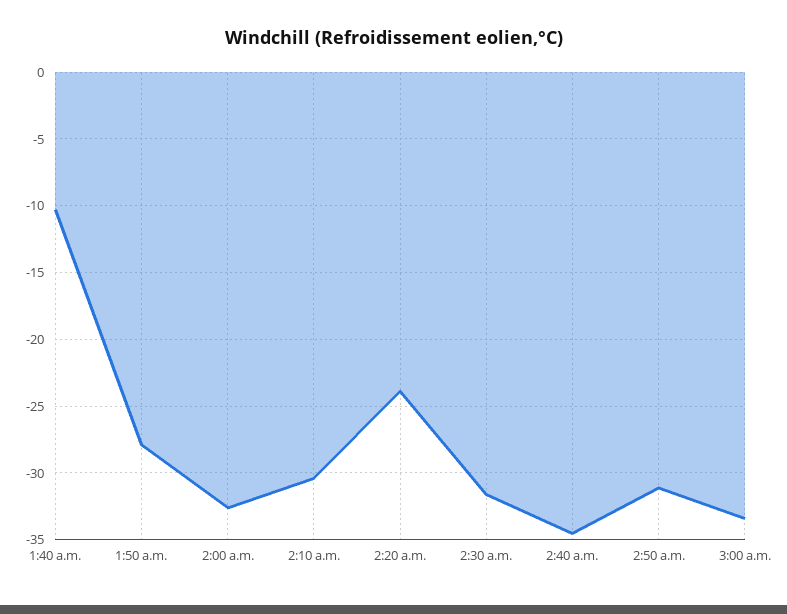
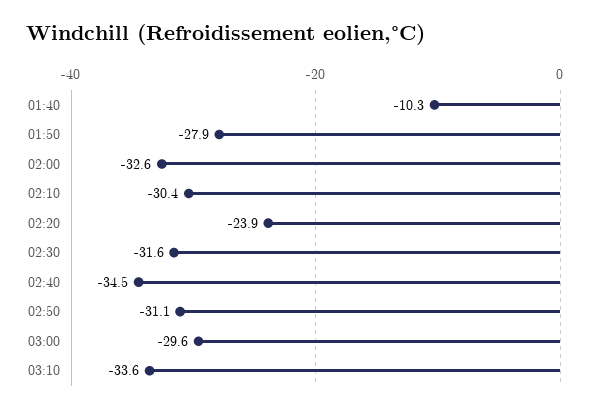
3:00 a.m.: -33.5 -> -29.6
03:10: none -> -33.6

